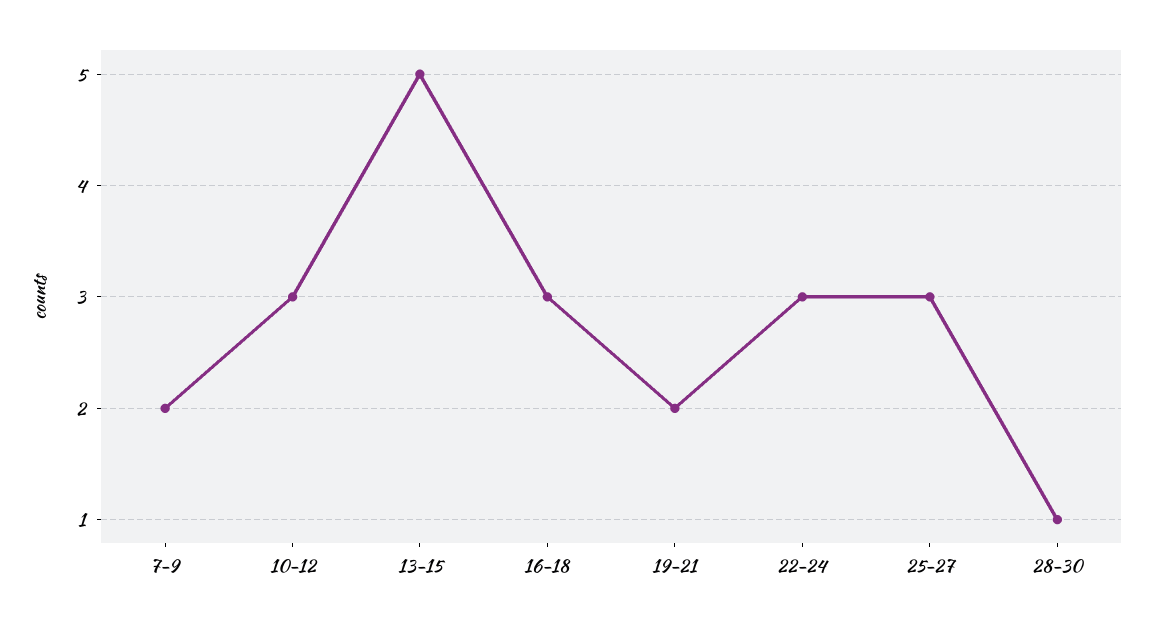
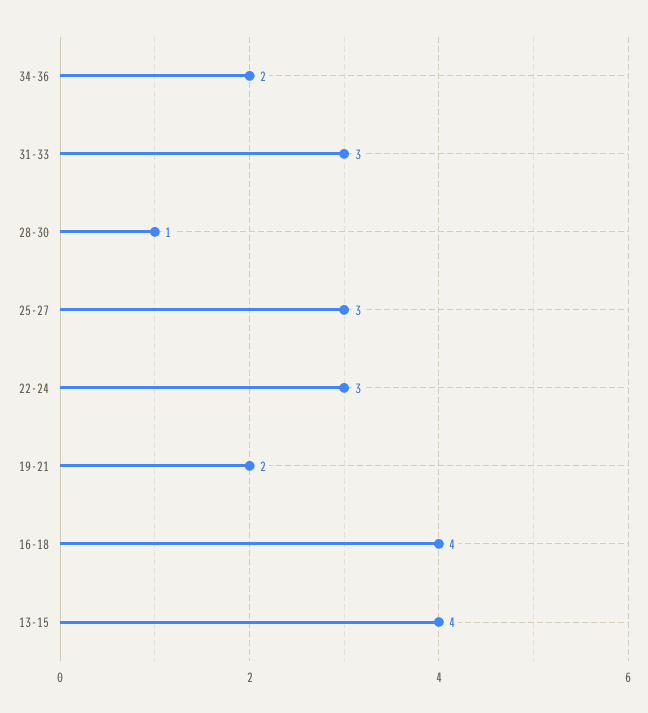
7-9: 2 -> none
10-12: 3 -> none
13-15: 5 -> 4
16-18: 3 -> 4
34-36: none -> 2
31-33: none -> 3

